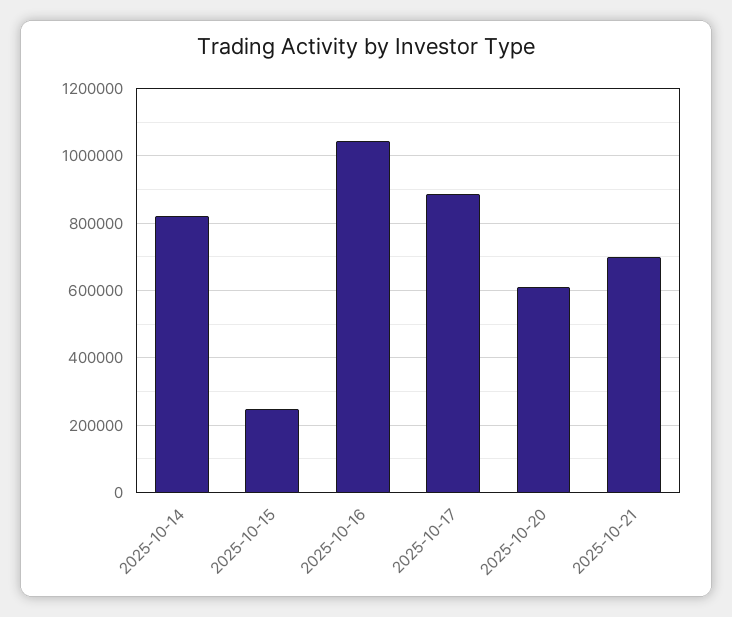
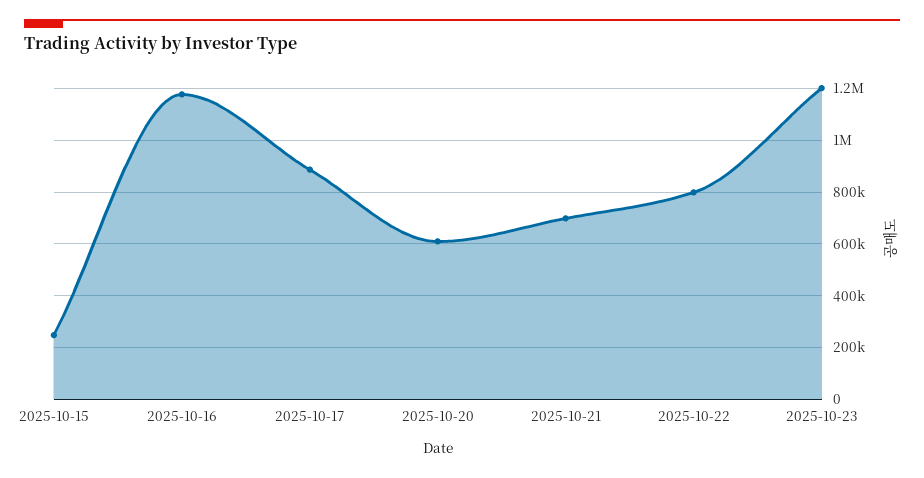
2025-10-14: 820000 -> none
2025-10-16: 1040000 -> 1175000
2025-10-22: none -> 800000
2025-10-23: none -> 1200000

